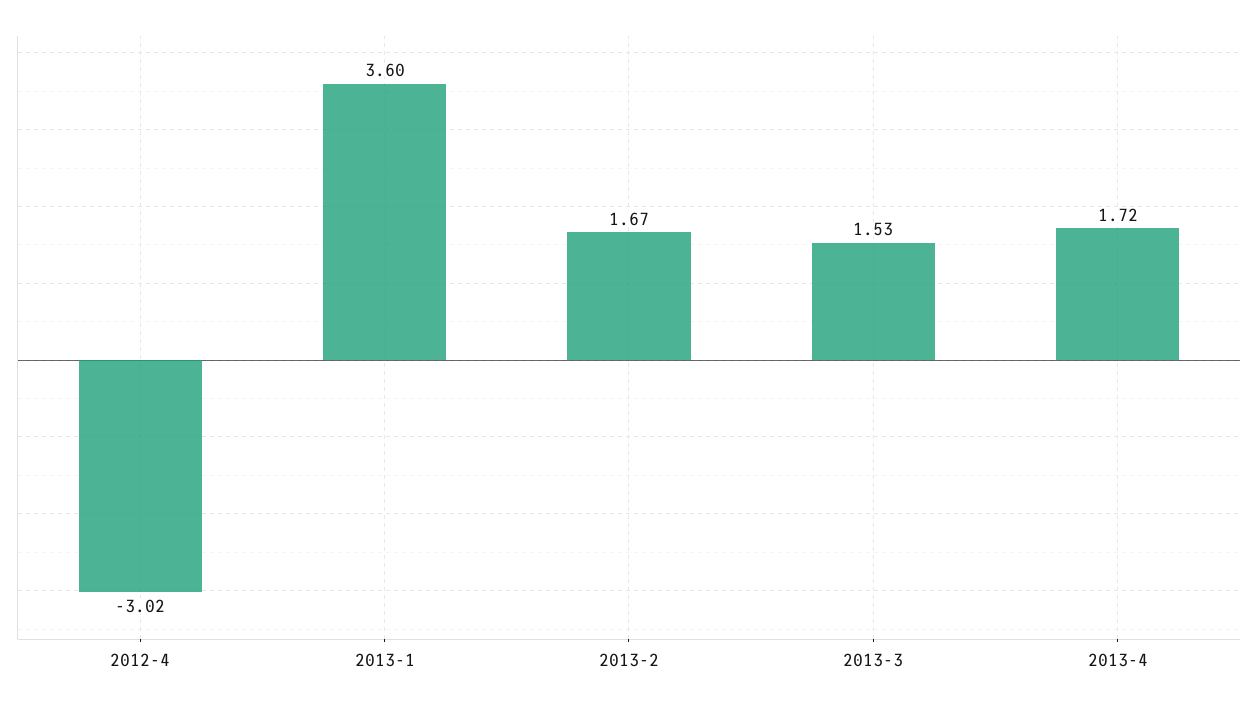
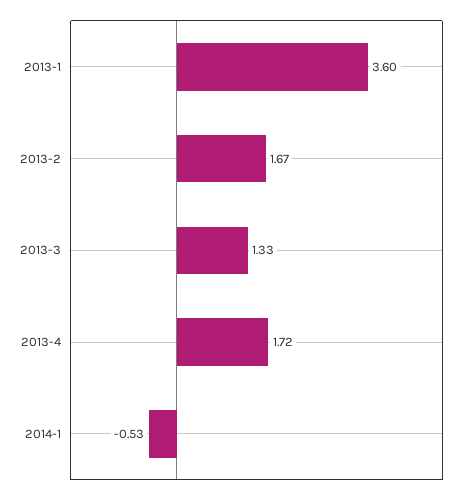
2012-4: -3.02 -> none
2013-3: 1.53 -> 1.33
2014-1: none -> -0.53

